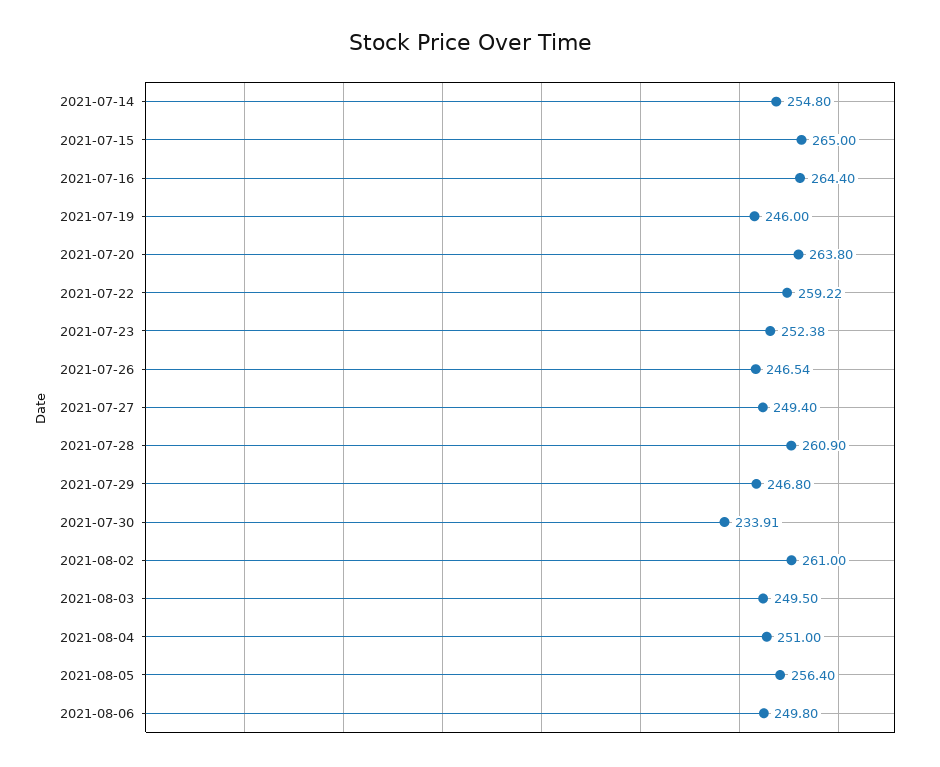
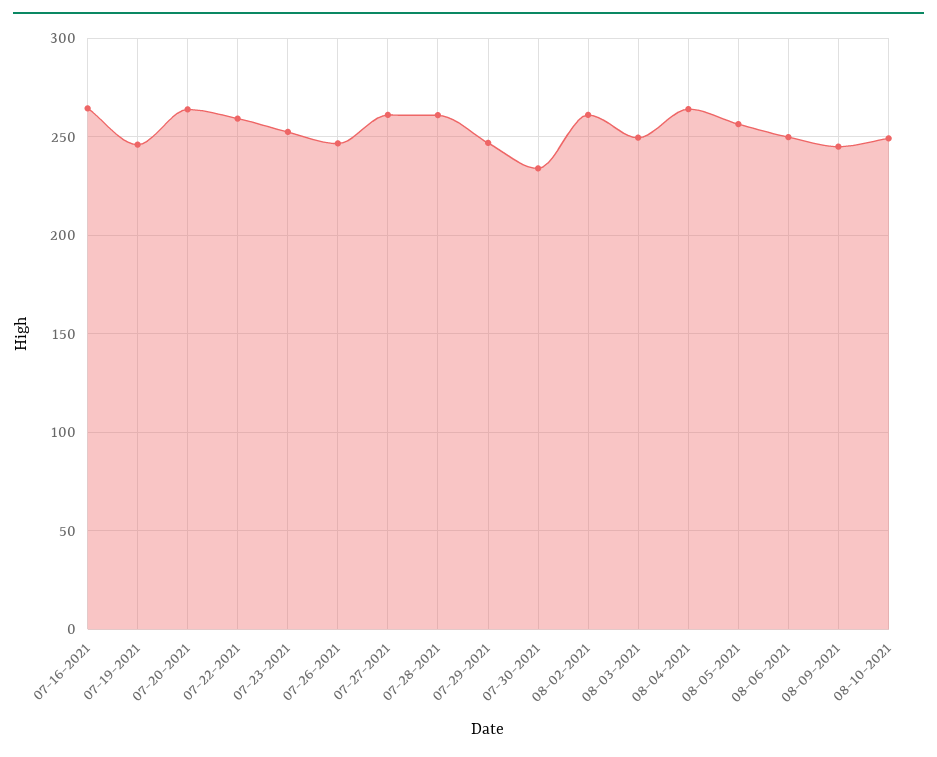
2021-07-14: 254.8 -> none
2021-07-15: 265 -> none
2021-07-27: 249.4 -> 260
2021-08-04: 251 -> 265
08-09-2021: none -> 245
08-10-2021: none -> 250

